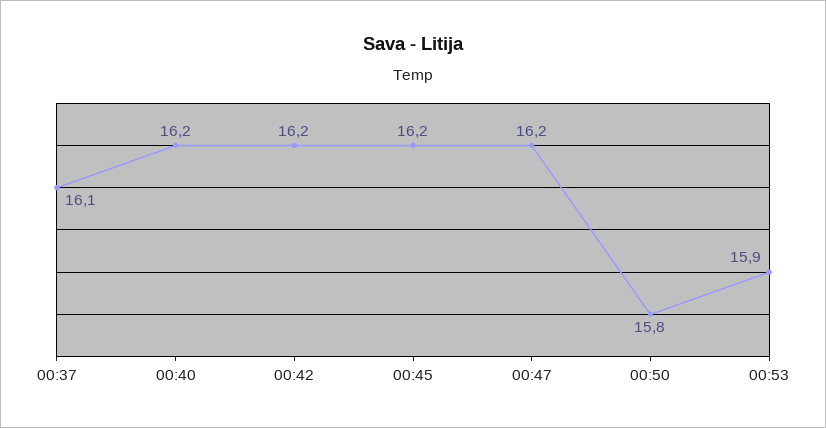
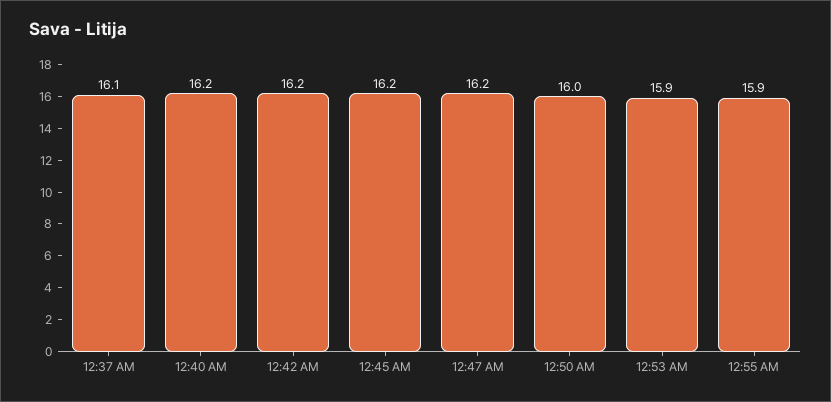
00:50: 15.8 -> 16
12:55 AM: none -> 15.9

